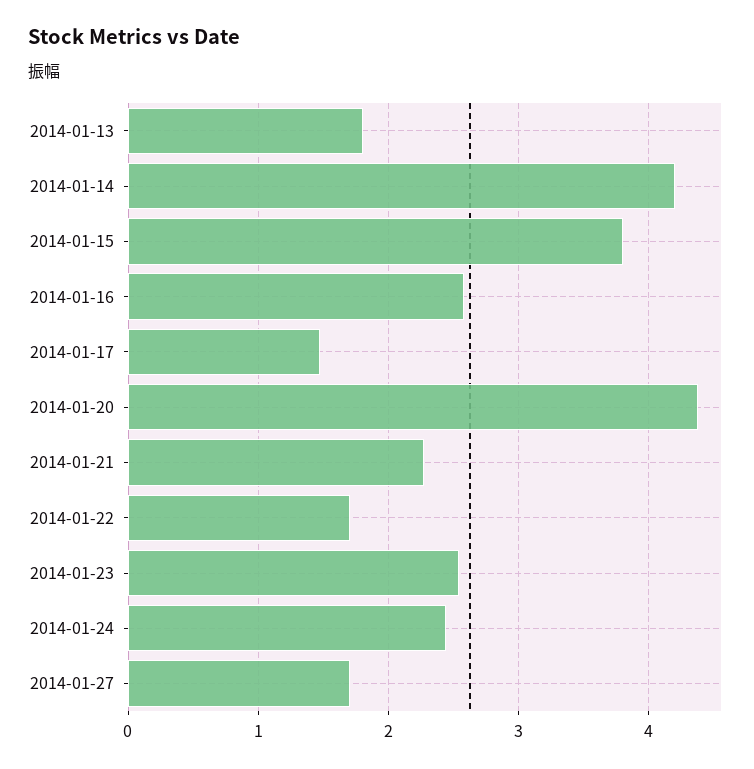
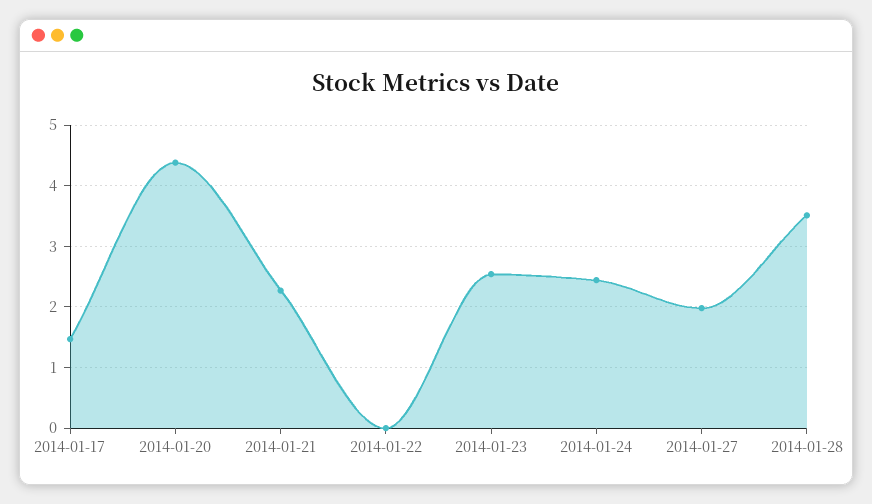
2014-01-13: 1.8 -> none
2014-01-14: 4.2 -> none
2014-01-15: 3.8 -> none
2014-01-16: 2.6 -> none
2014-01-22: 1.7 -> 0
2014-01-27: 1.7 -> 2
2014-01-28: none -> 3.5

